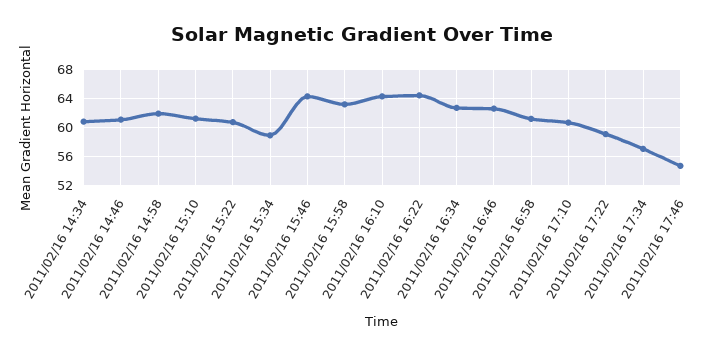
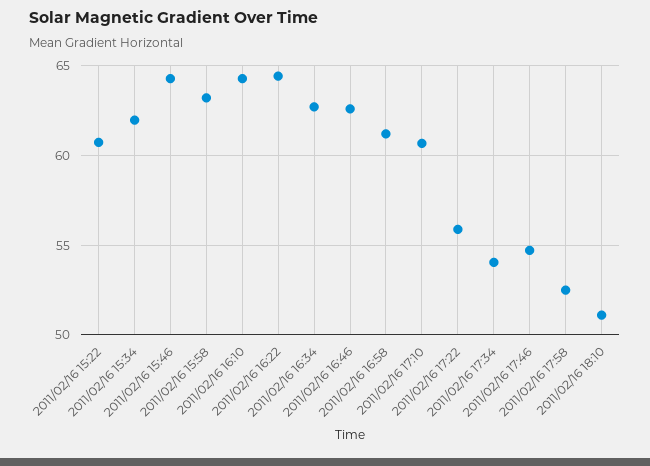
2011/02/16 14:34: 61 -> none
2011/02/16 14:46: 61 -> none
2011/02/16 14:58: 62 -> none
2011/02/16 15:10: 61 -> none
2011/02/16 15:34: 59 -> 62
2011/02/16 17:22: 59 -> 56
2011/02/16 17:34: 57 -> 54
2011/02/16 17:58: none -> 52.5
2011/02/16 18:10: none -> 51

